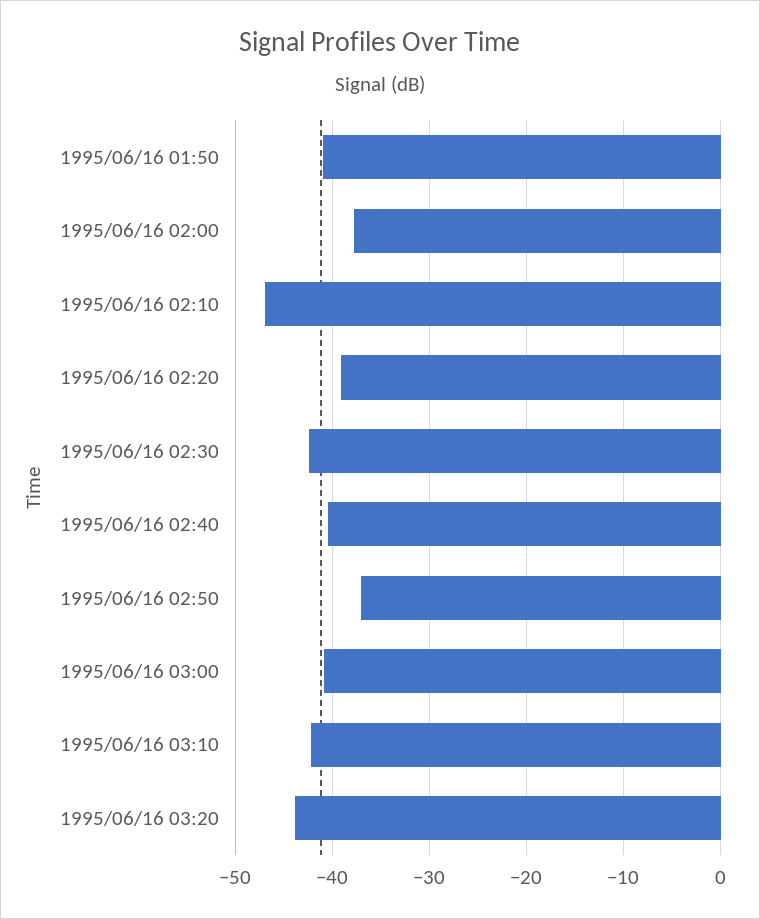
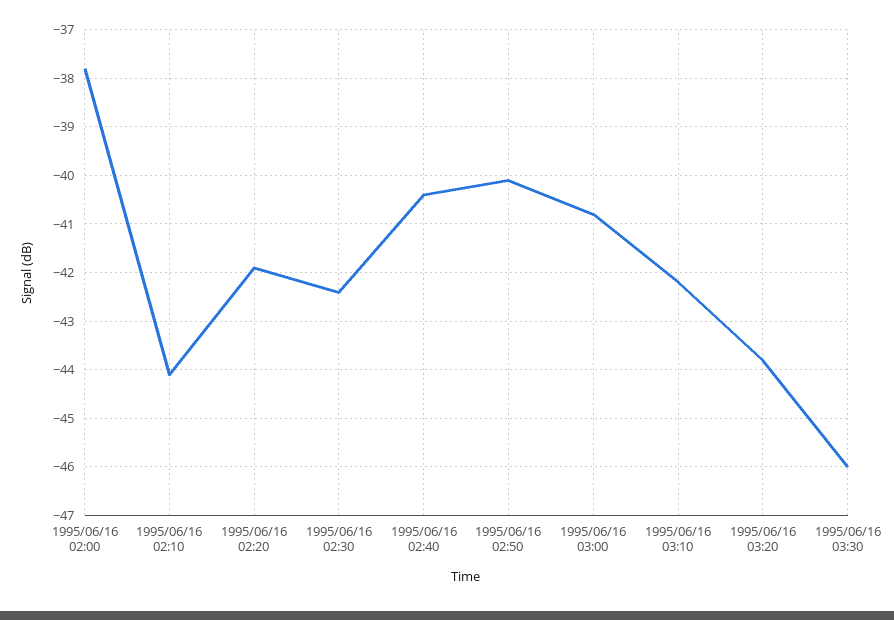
1995/06/16 01:50: -41 -> none
1995/06/16 02:10: -47 -> -44
1995/06/16 02:20: -39 -> -42
1995/06/16 02:50: -37 -> -40
1995/06/16 03:30: none -> -46

